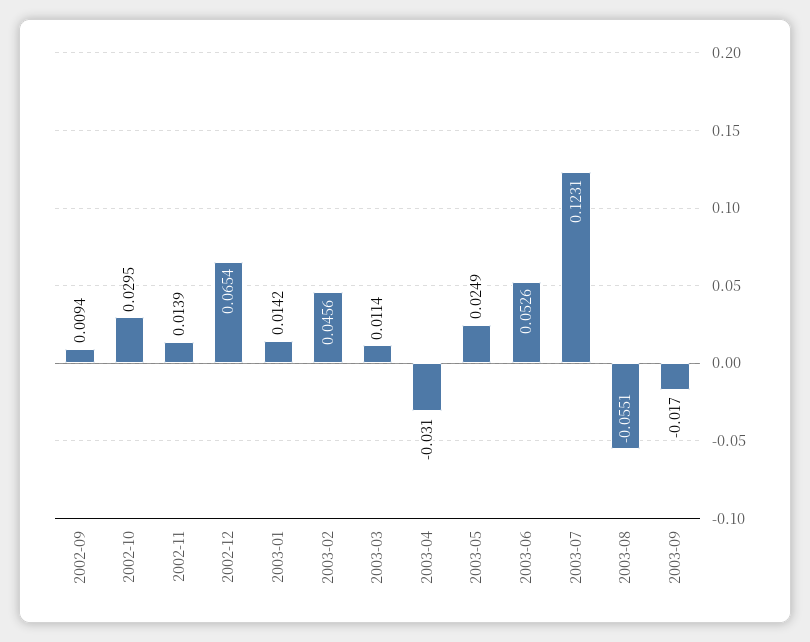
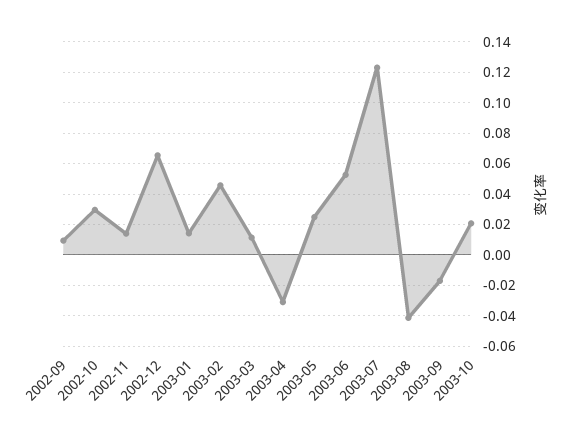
2003-08: -0.0551 -> -0.04
2003-10: none -> 0.02

